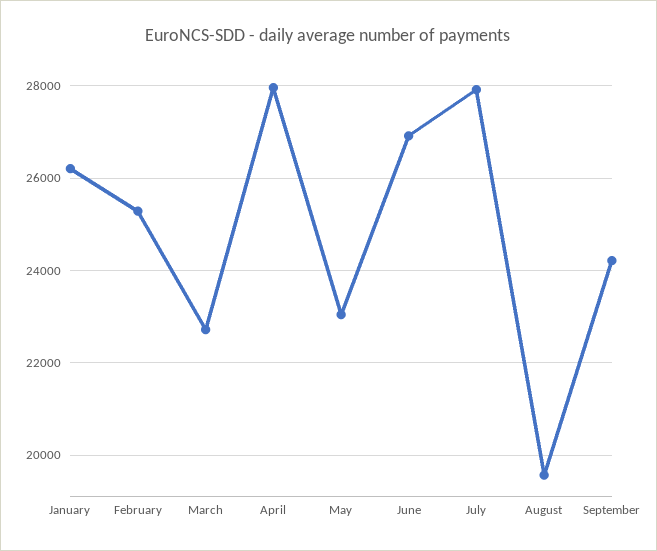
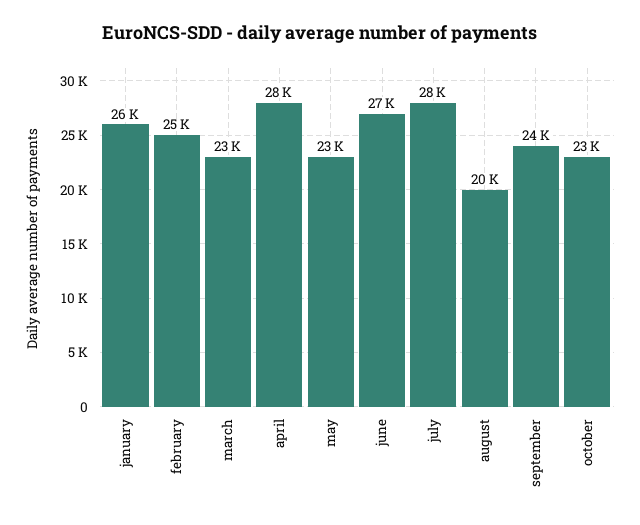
october: none -> 23000

